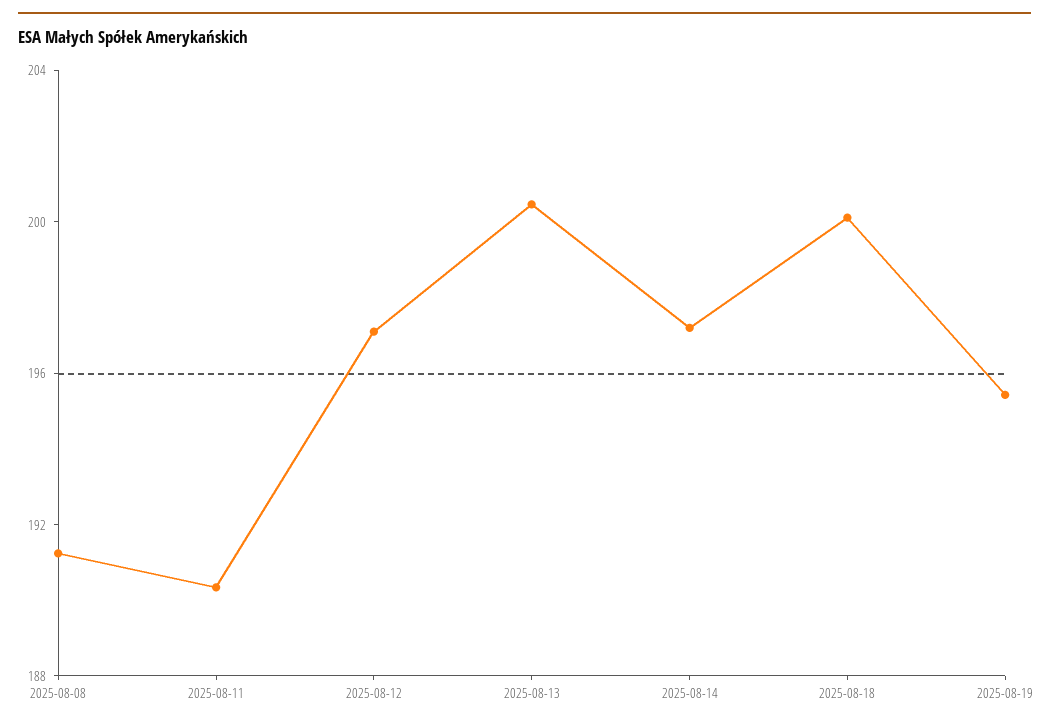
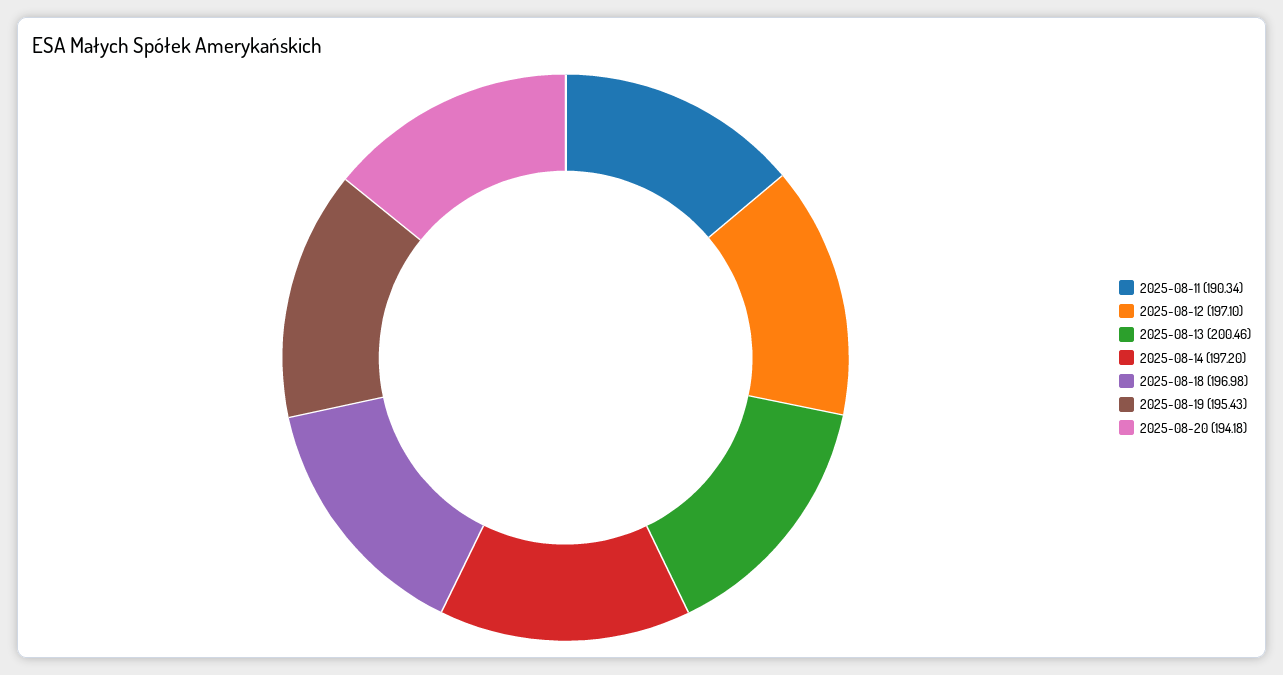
2025-08-08: 191 -> none
2025-08-18: 200 -> 196.98
2025-08-20: none -> 194.18

